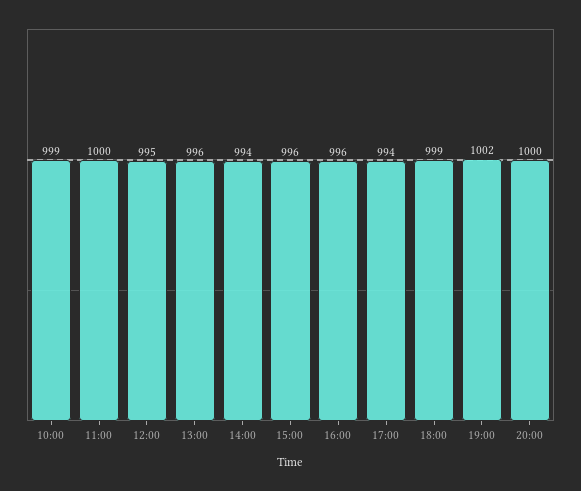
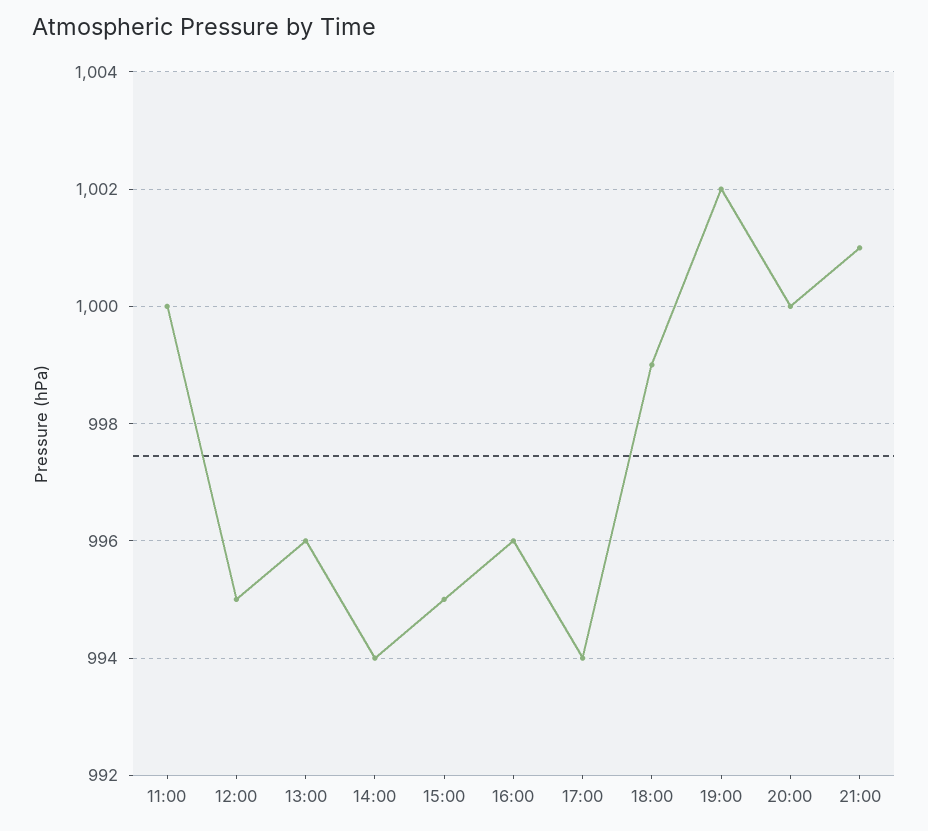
10:00: 999 -> none
15:00: 996 -> 995
21:00: none -> 1001

